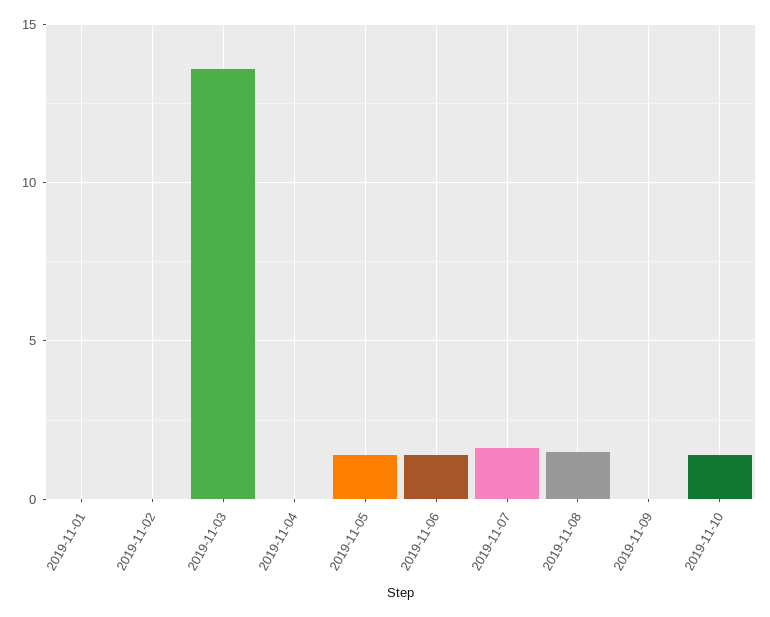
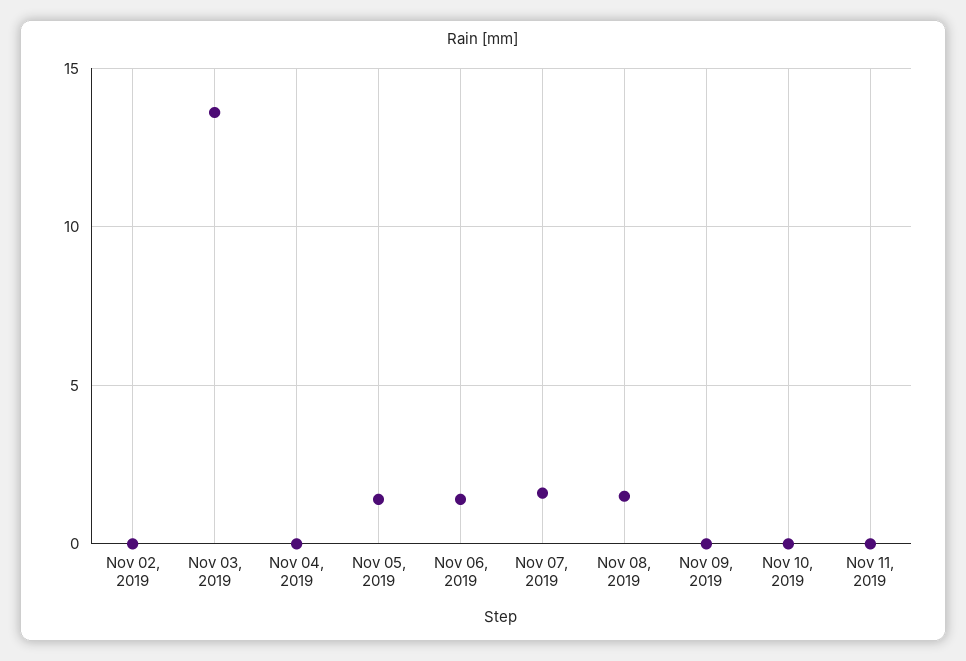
2019-11-01: 0 -> none
2019-11-10: 1.5 -> 0
Nov 11, 2019: none -> 0

